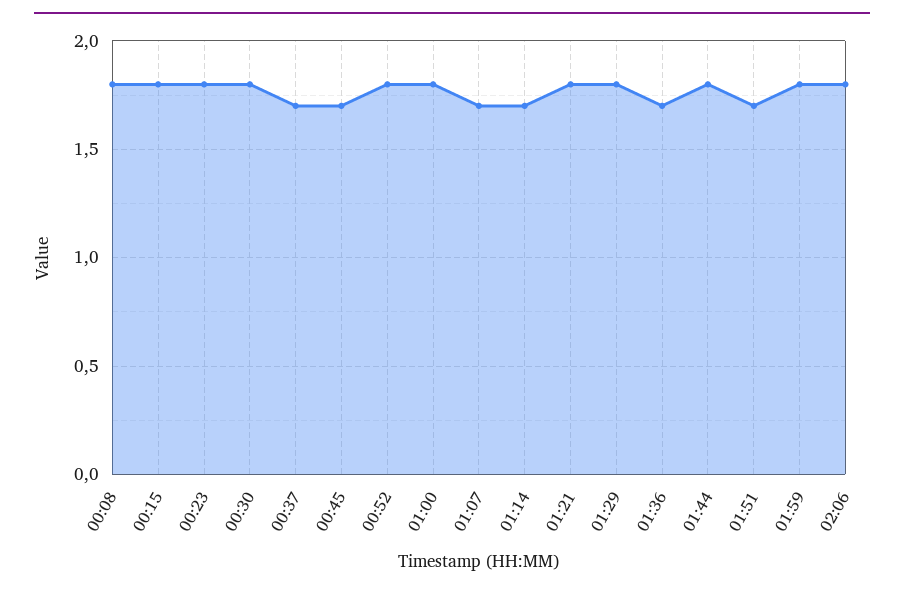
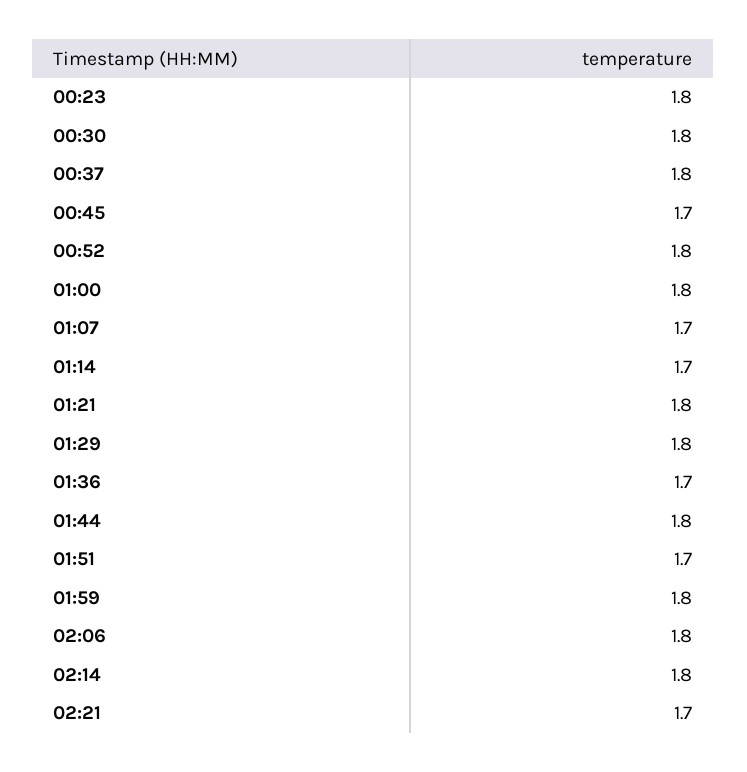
00:08: 1.8 -> none
00:15: 1.8 -> none
00:37: 1.7 -> 1.8
02:14: none -> 1.8
02:21: none -> 1.7

